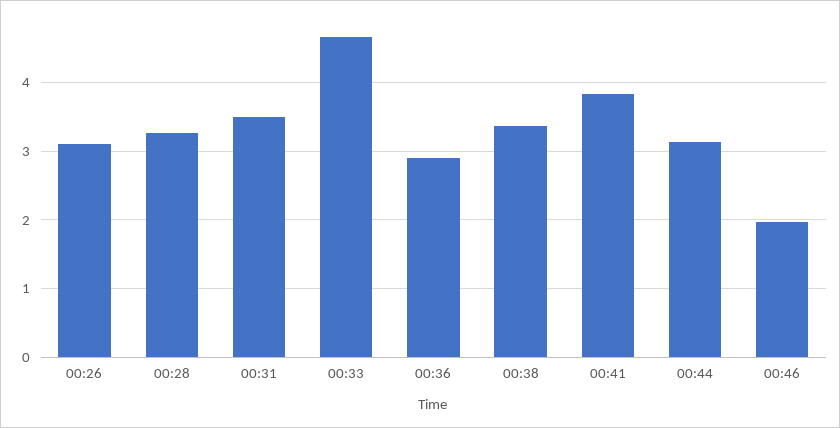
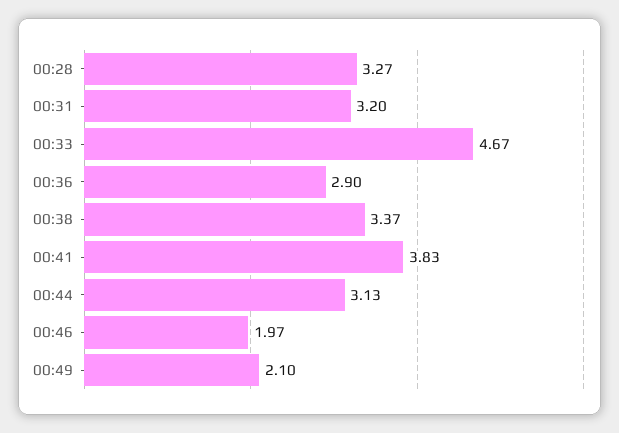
00:26: 3.1 -> none
00:31: 3.5 -> 3.2
00:49: none -> 2.1

